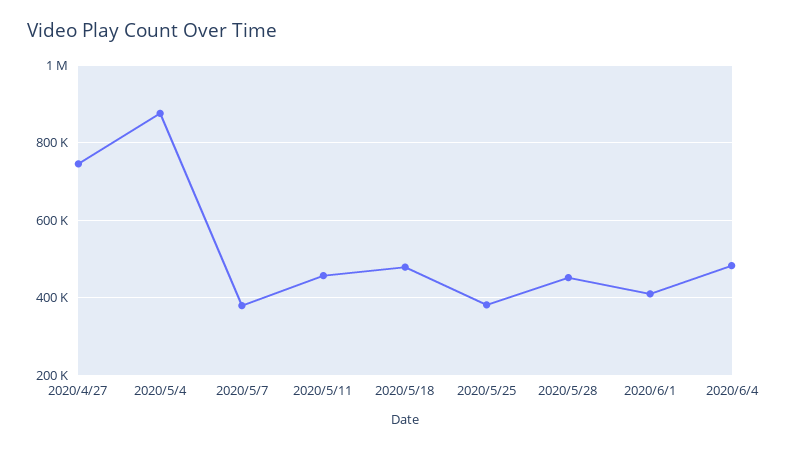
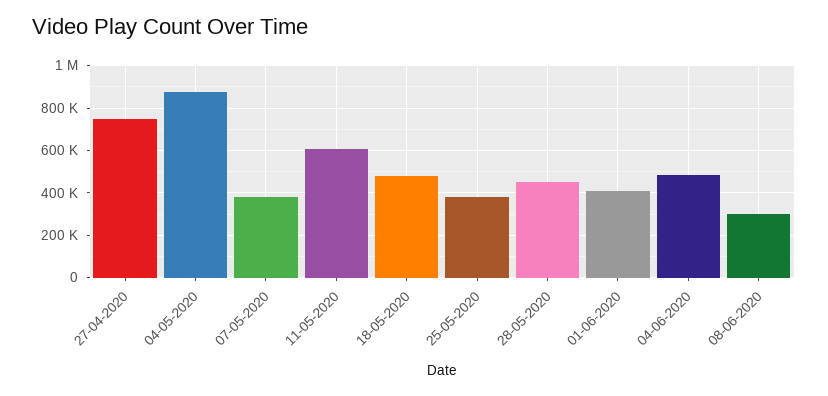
2020/5/11: 460000 -> 600000
08-06-2020: none -> 300000

